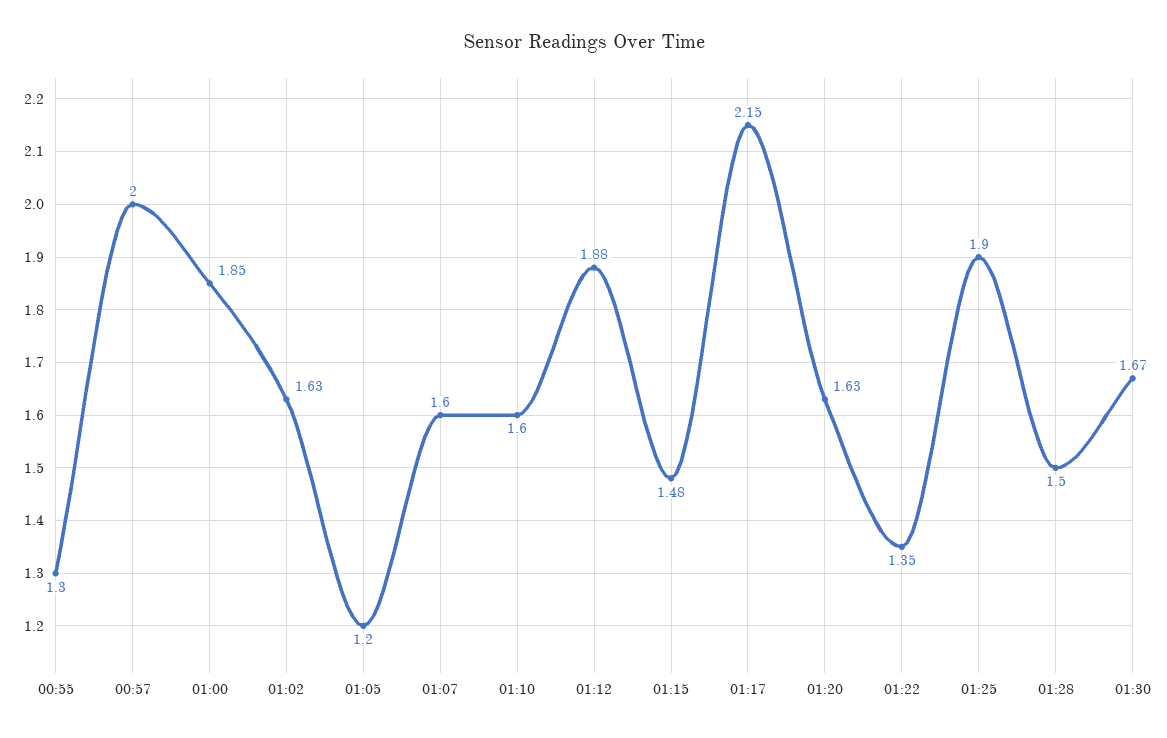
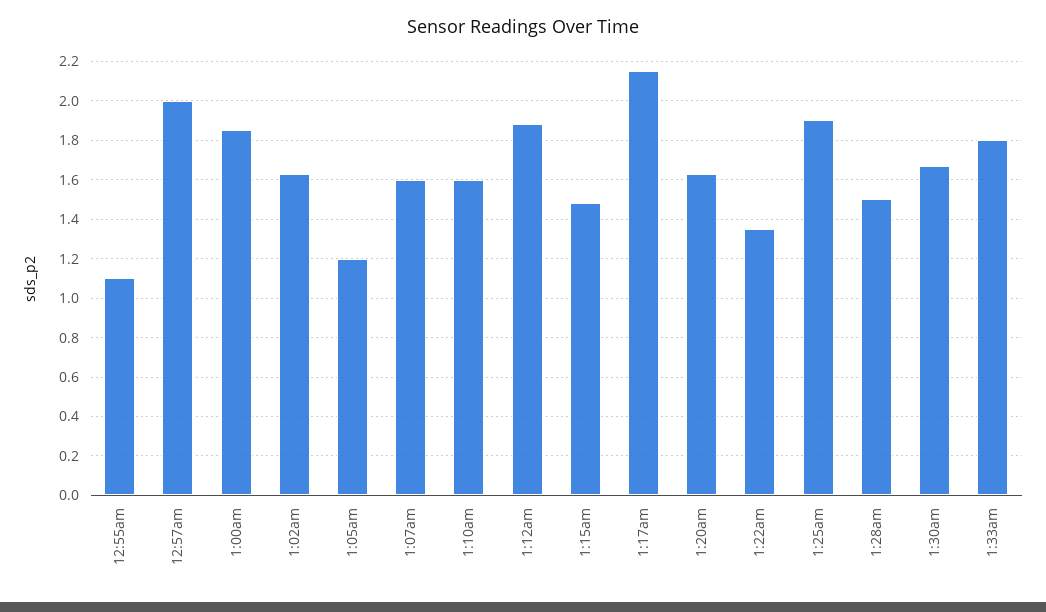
00:55: 1.3 -> 1.1
1:33am: none -> 1.8

